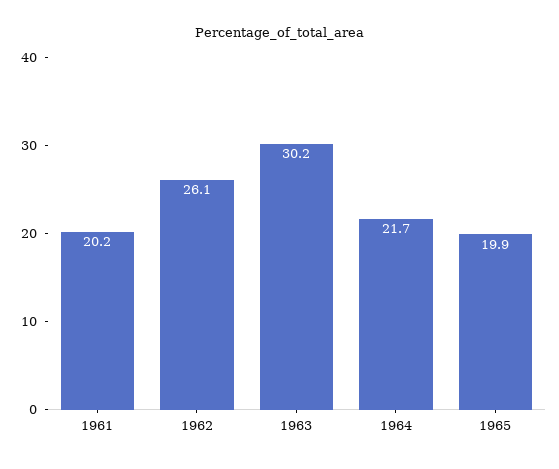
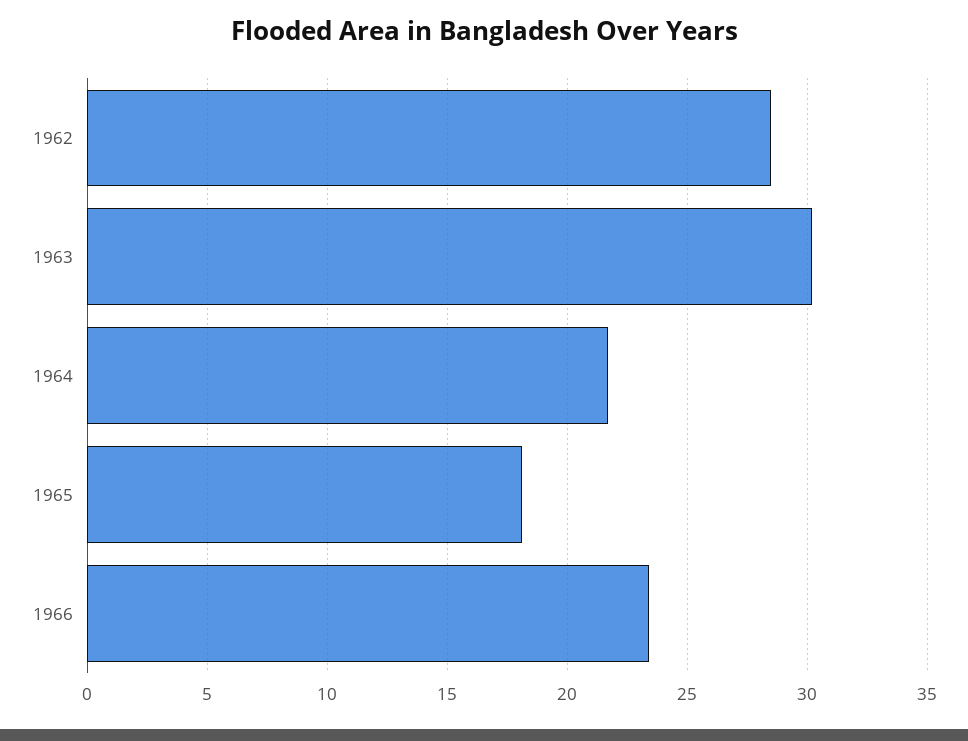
1961: 20.2 -> none
1962: 26.1 -> 28.5
1965: 19.9 -> 18
1966: none -> 23.5

